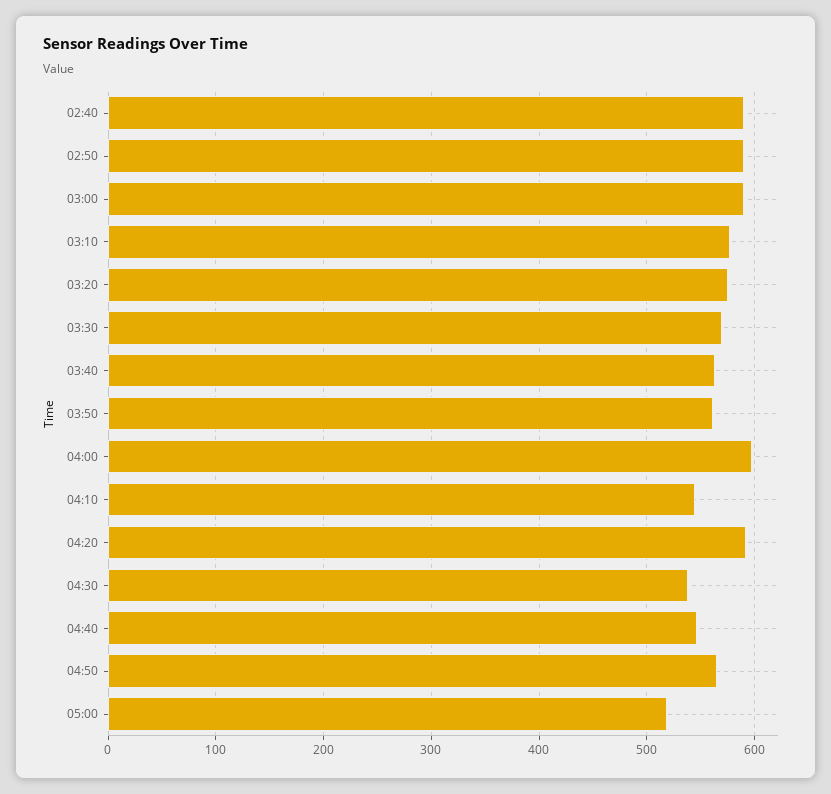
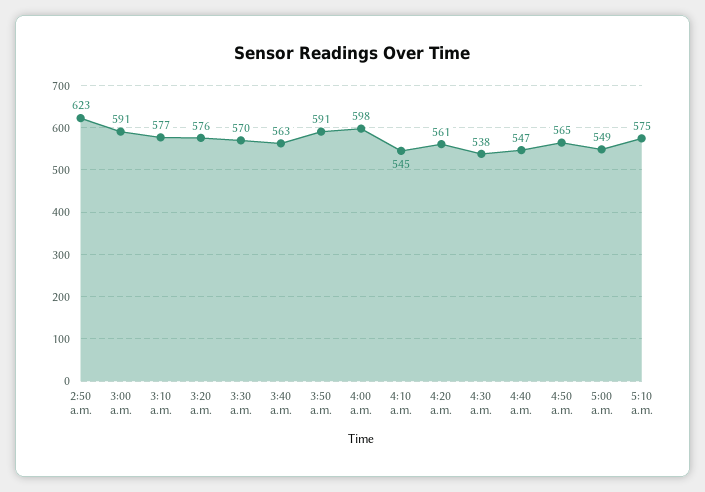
02:40: 590 -> none
02:50: 590 -> 623
03:50: 560 -> 591
04:20: 590 -> 561
05:00: 520 -> 549
5:10 a.m.: none -> 575

